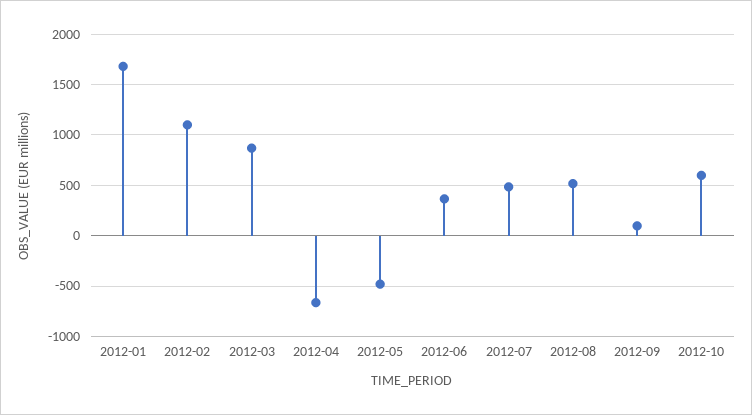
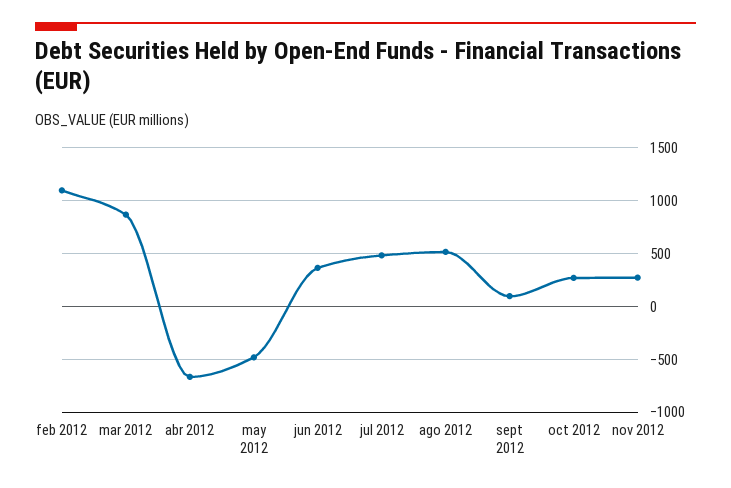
2012-01: 1700 -> none
2012-10: 600 -> 300
nov 2012: none -> 300

